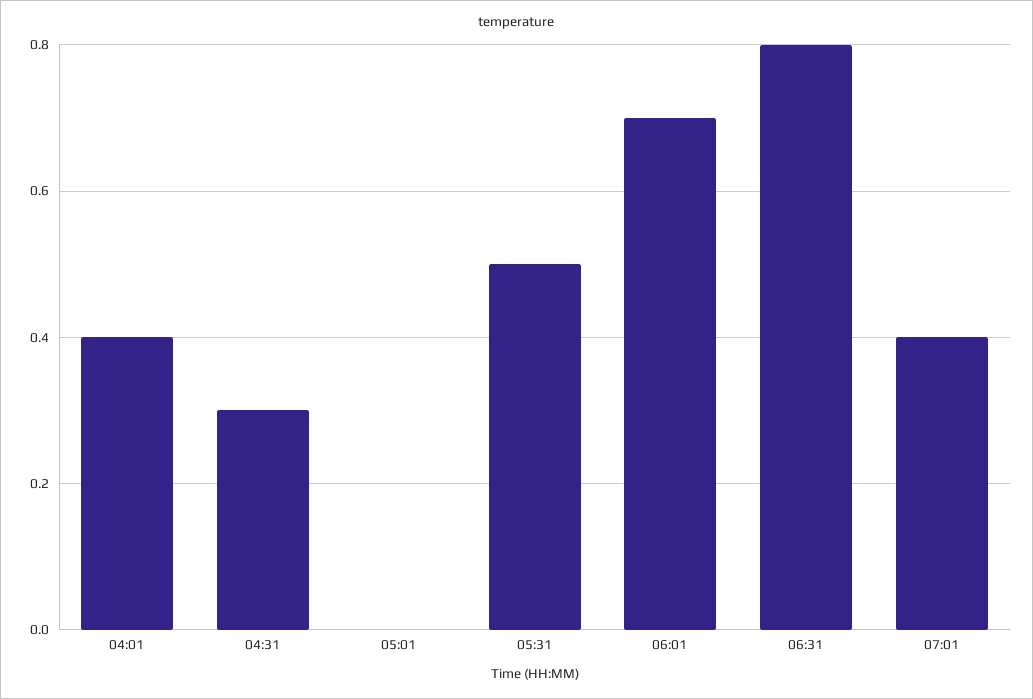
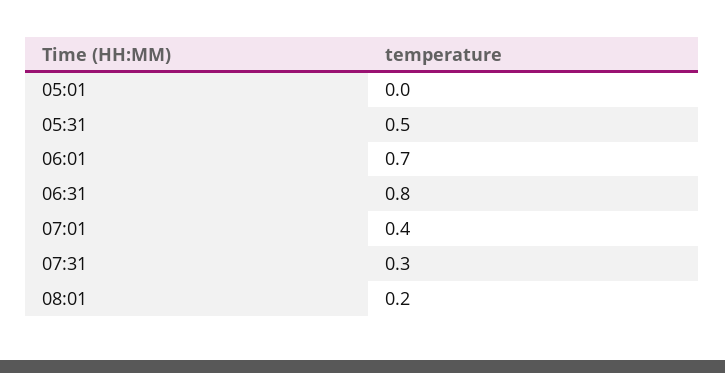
04:01: 0.4 -> none
04:31: 0.3 -> none
07:31: none -> 0.3
08:01: none -> 0.2

